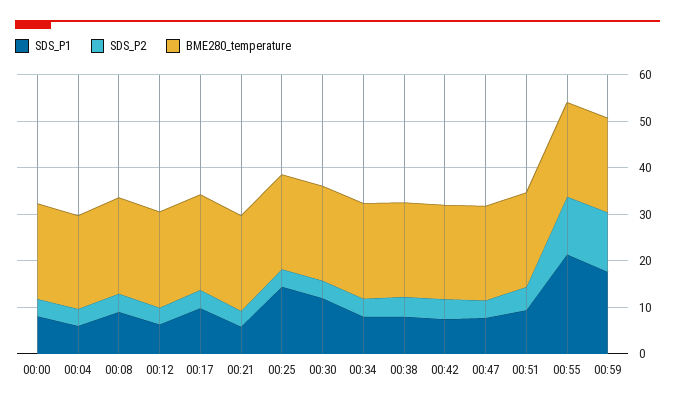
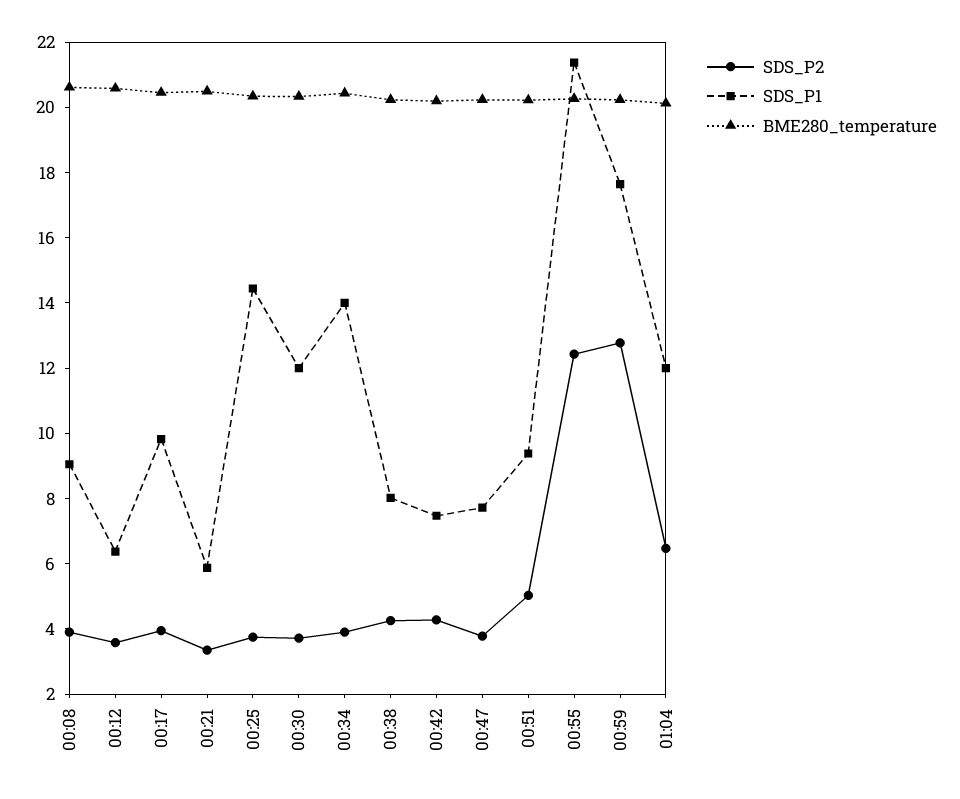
SDS_P1, 00:00: 8 -> none
SDS_P2, 00:00: 4 -> none
BME280_temperature, 00:00: 20 -> none
SDS_P1, 00:04: 6 -> none
SDS_P2, 00:04: 4 -> none
BME280_temperature, 00:04: 20 -> none
SDS_P1, 00:34: 8 -> 14
SDS_P2, 01:04: none -> 6.5
SDS_P1, 01:04: none -> 12
BME280_temperature, 01:04: none -> 20

